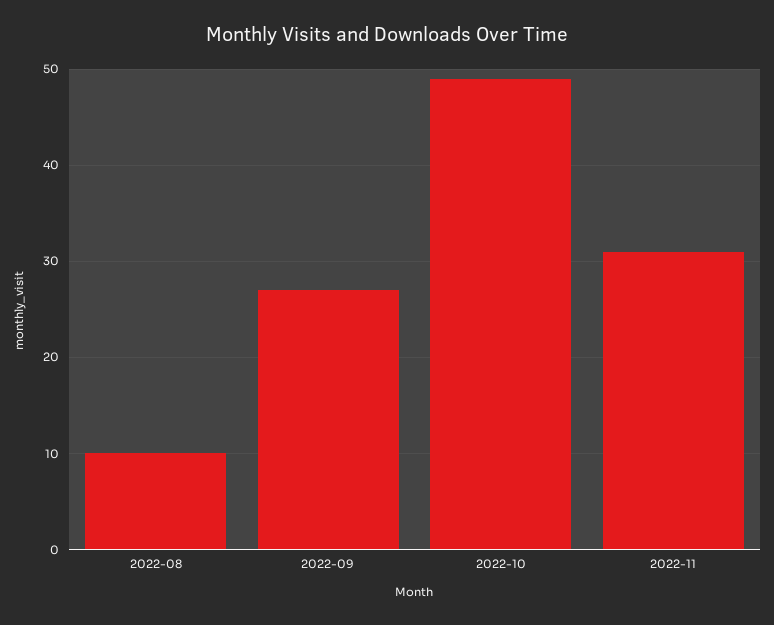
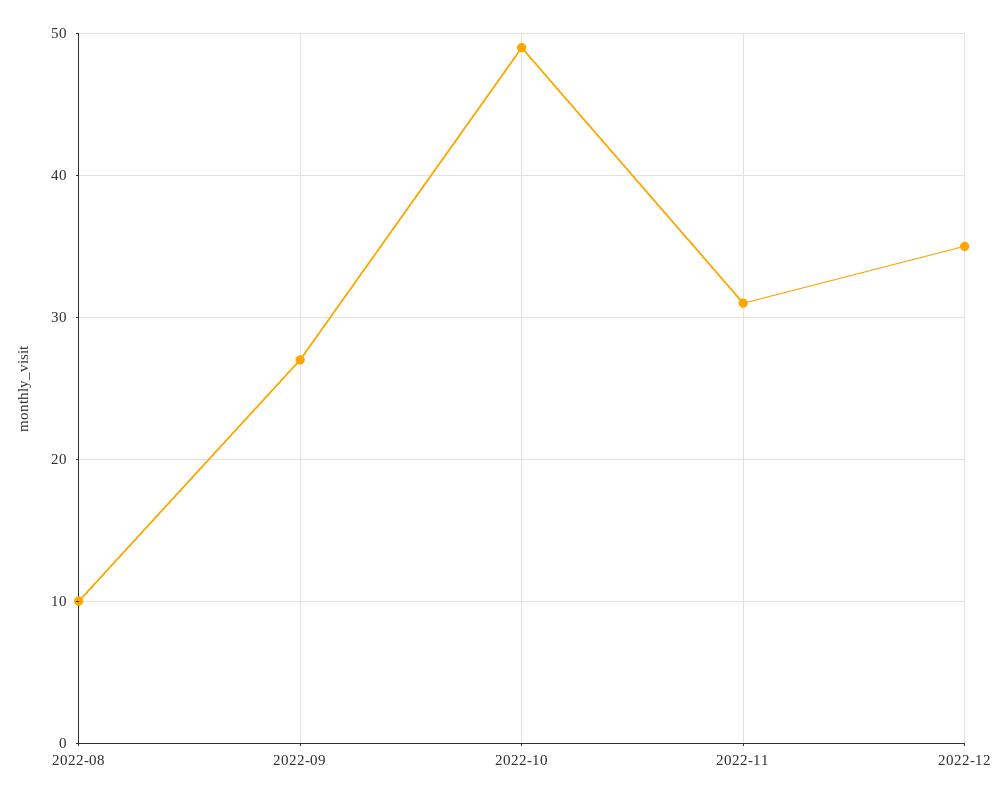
2022-12: none -> 35

